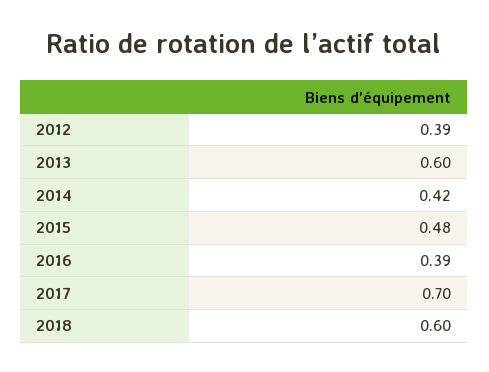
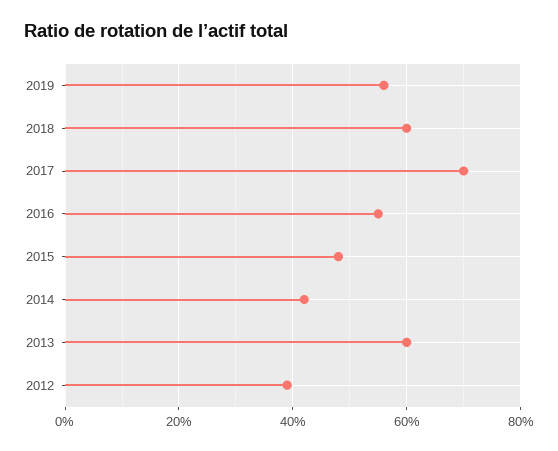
2016: 0.39 -> 0.55
2019: none -> 0.55

